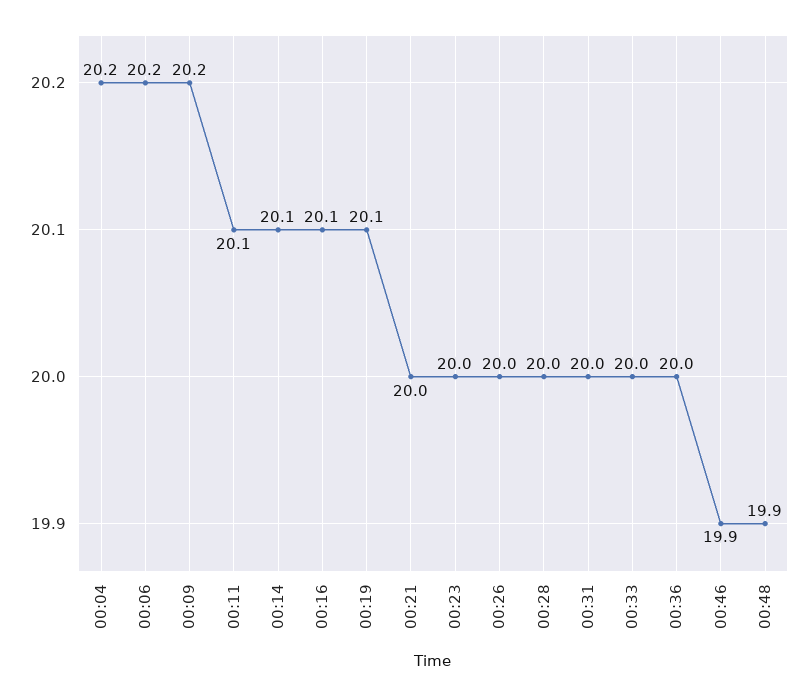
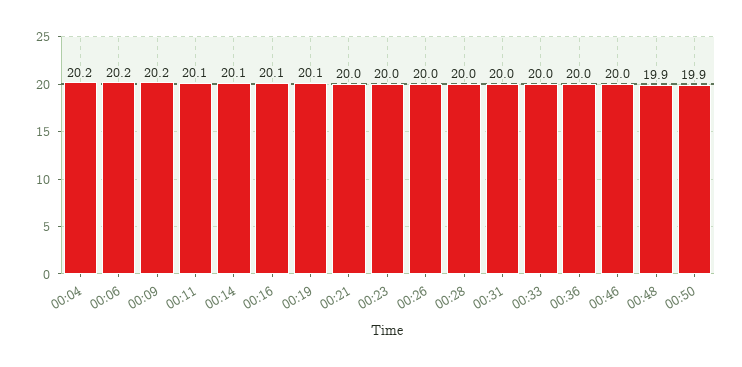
00:46: 19.9 -> 20
00:50: none -> 19.9

